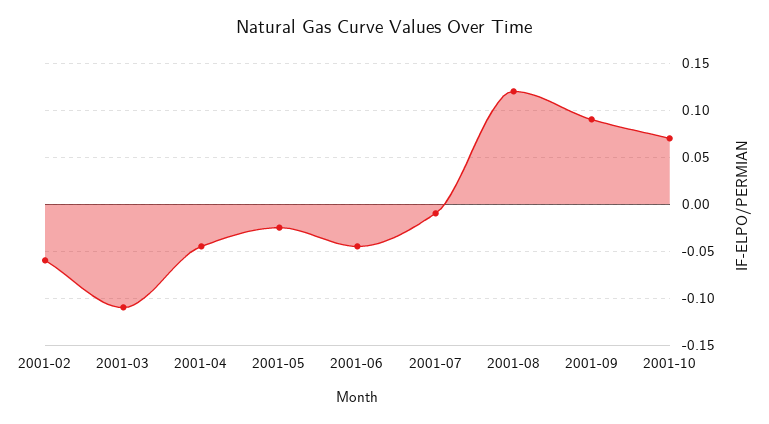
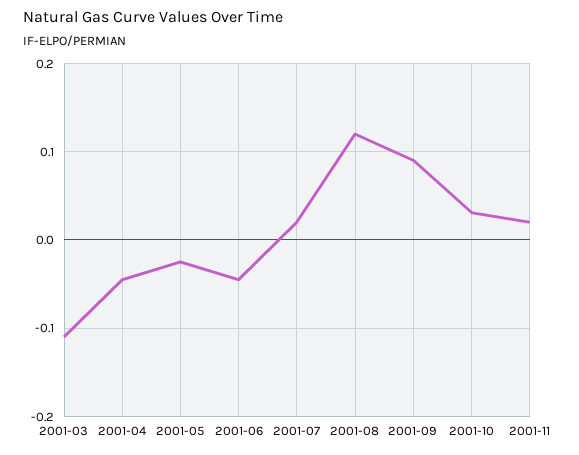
2001-02: -0.06 -> none
2001-07: -0.01 -> 0.02
2001-10: 0.07 -> 0.03
2001-11: none -> 0.02

